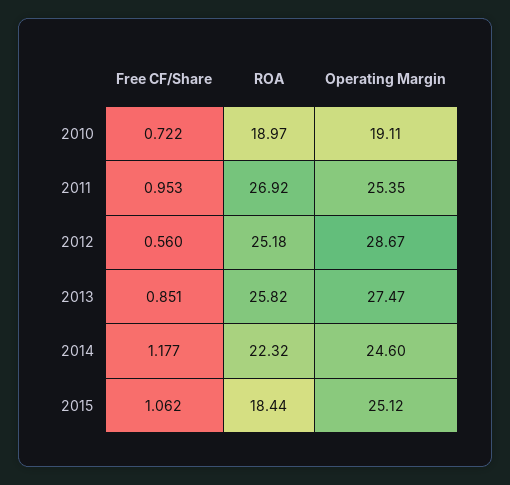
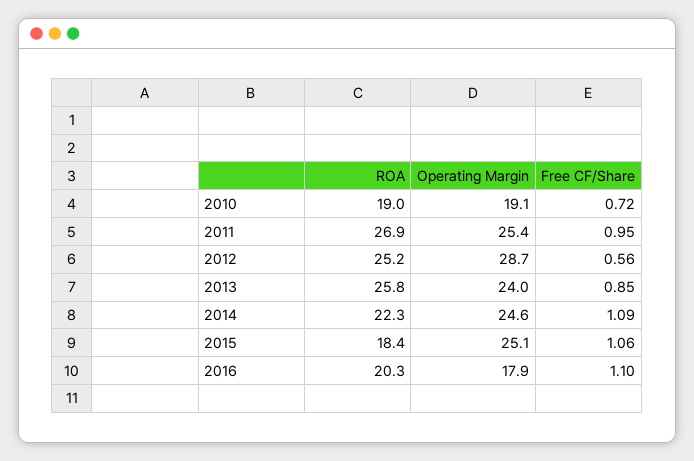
Operating Margin, 2013: 27.47 -> 24
Free CF/Share, 2014: 1.177 -> 1.09
ROA, 2016: none -> 20.3
Operating Margin, 2016: none -> 17.9
Free CF/Share, 2016: none -> 1.1

